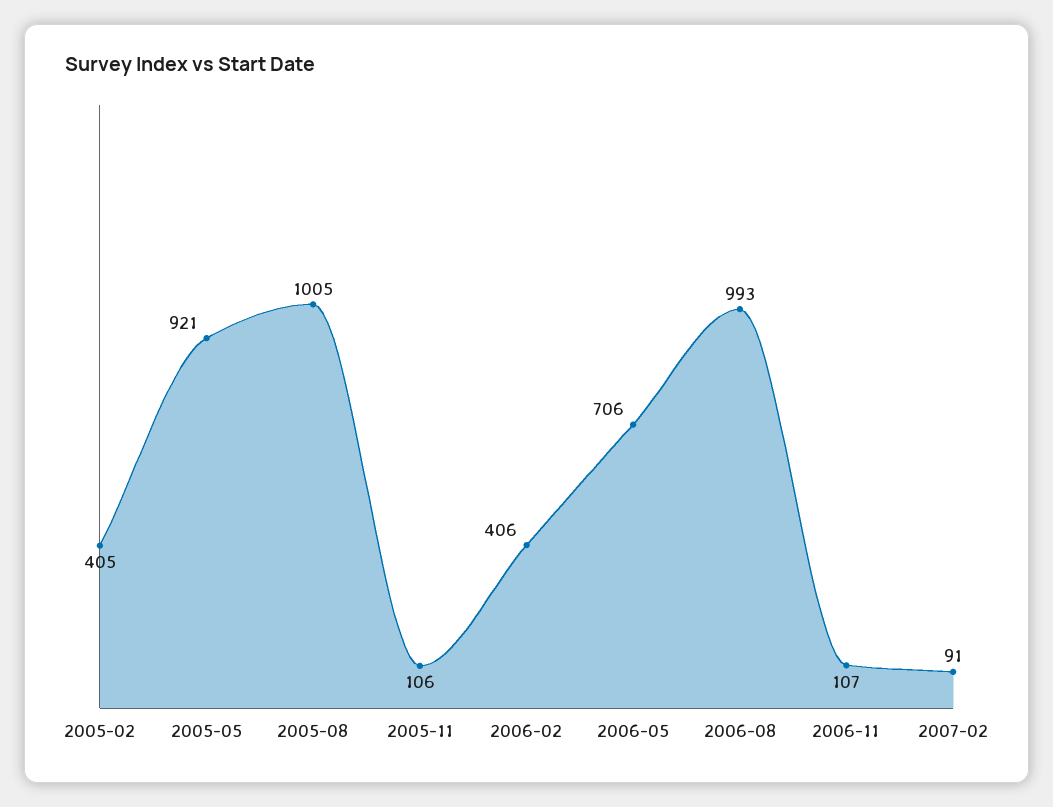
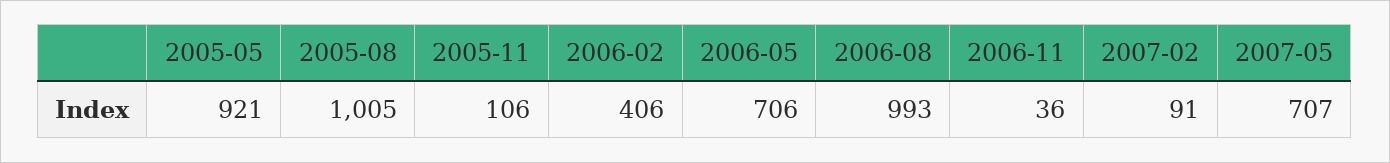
2005-02: 405 -> none
2006-11: 107 -> 36
2007-05: none -> 707

